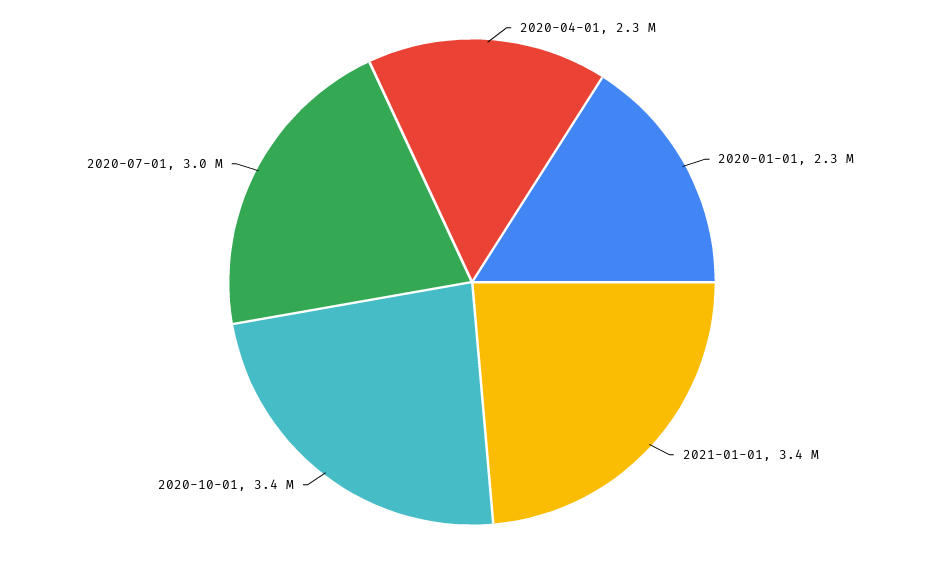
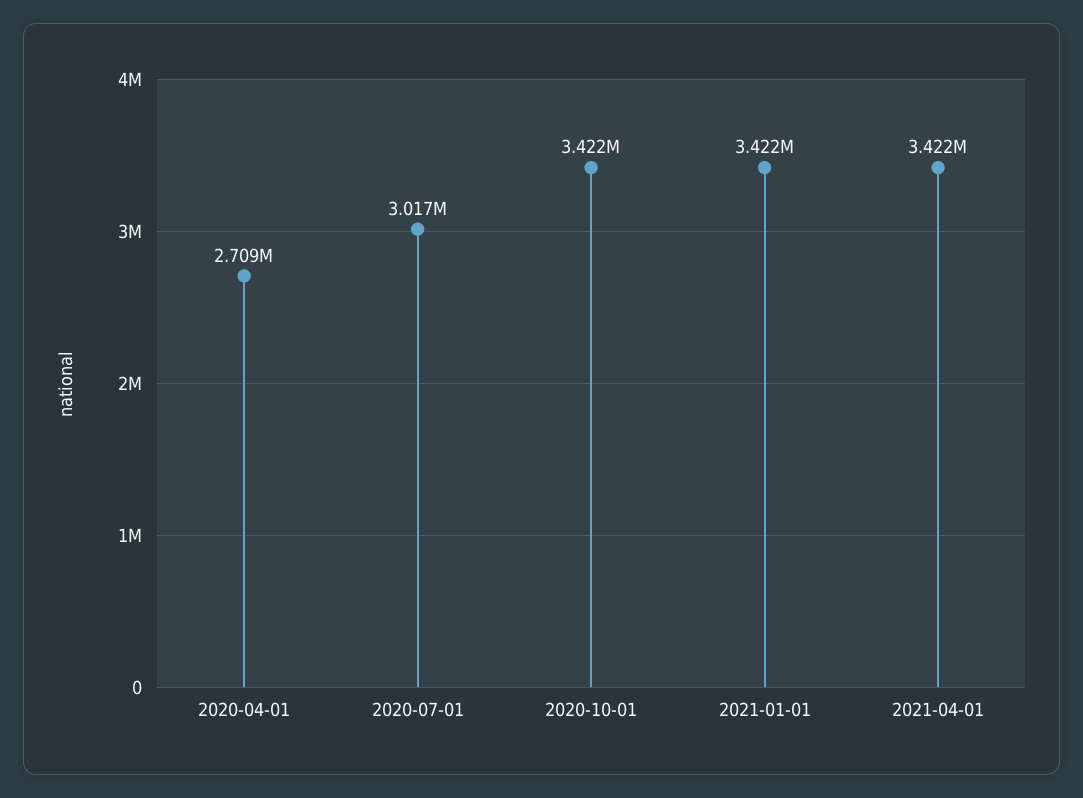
2020-04-01: 2300000 -> 2709000
2020-01-01: 2300000 -> none
2021-04-01: none -> 3422000

